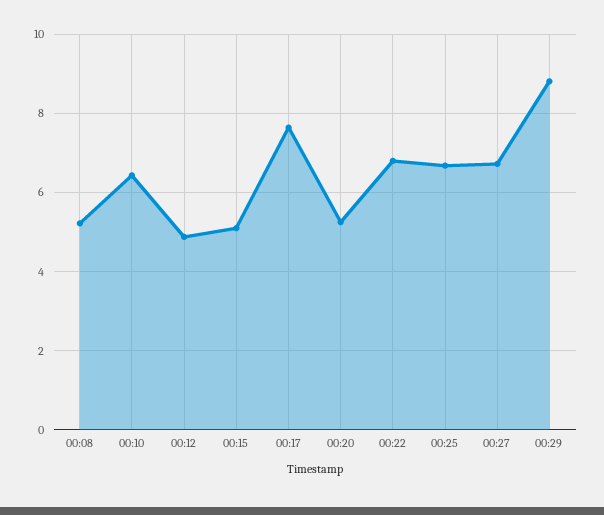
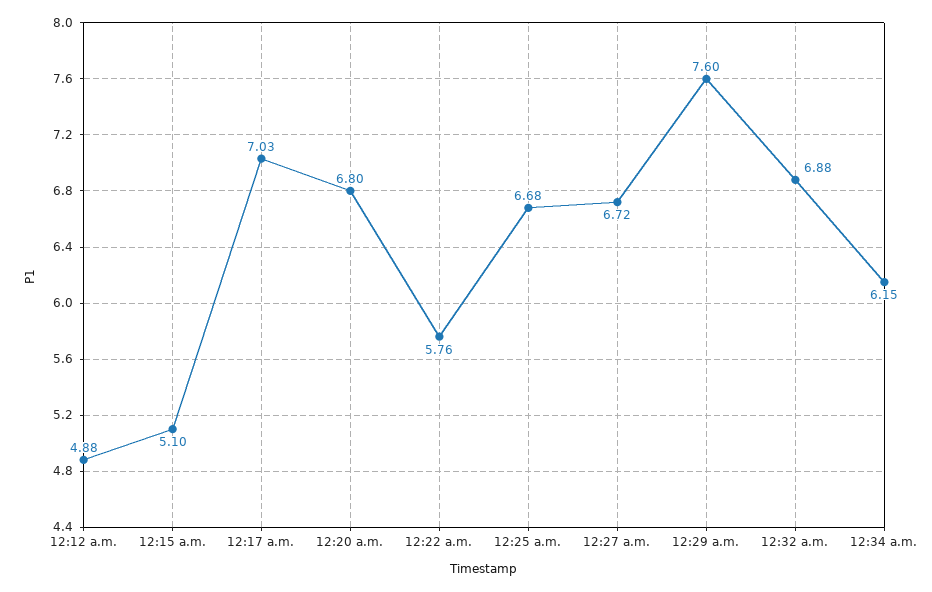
00:08: 5.2 -> none
00:10: 6.4 -> none
00:17: 7.6 -> 7.03
00:20: 5.2 -> 6.8
00:22: 6.8 -> 5.76
00:29: 8.8 -> 7.6
12:32 a.m.: none -> 6.88
12:34 a.m.: none -> 6.15

